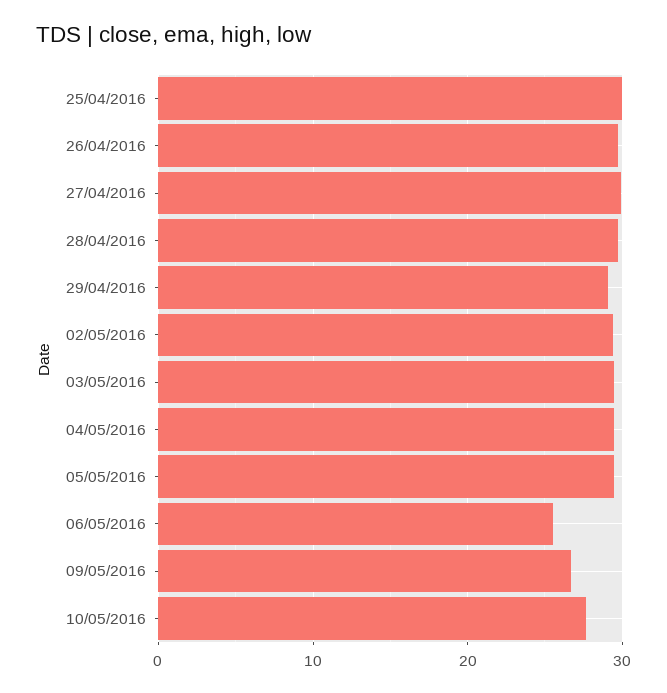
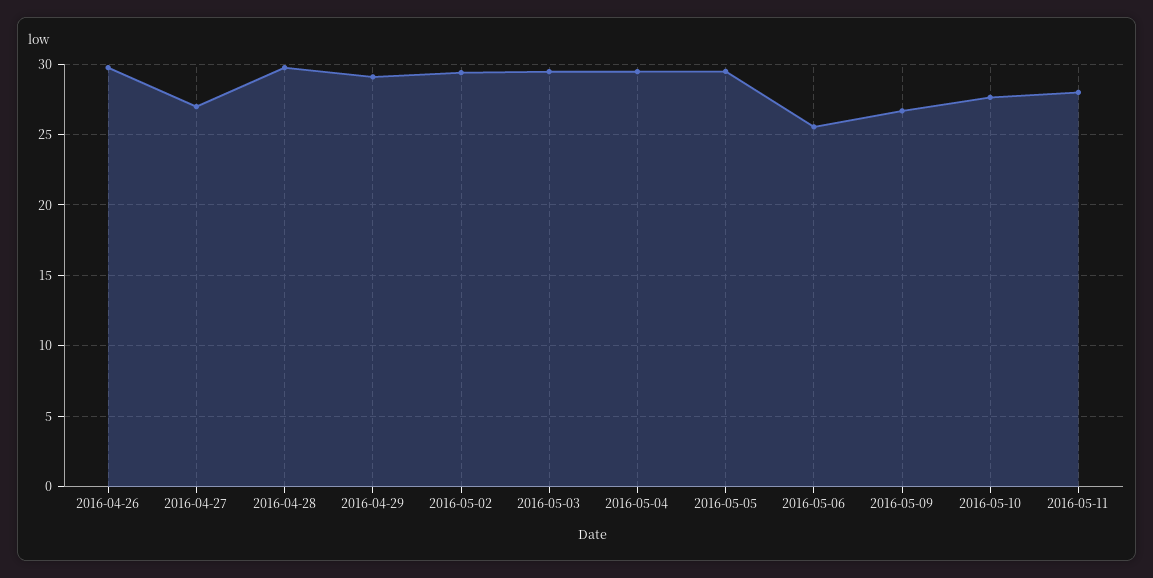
25/04/2016: 30 -> none
27/04/2016: 30 -> 27
2016-05-11: none -> 28

